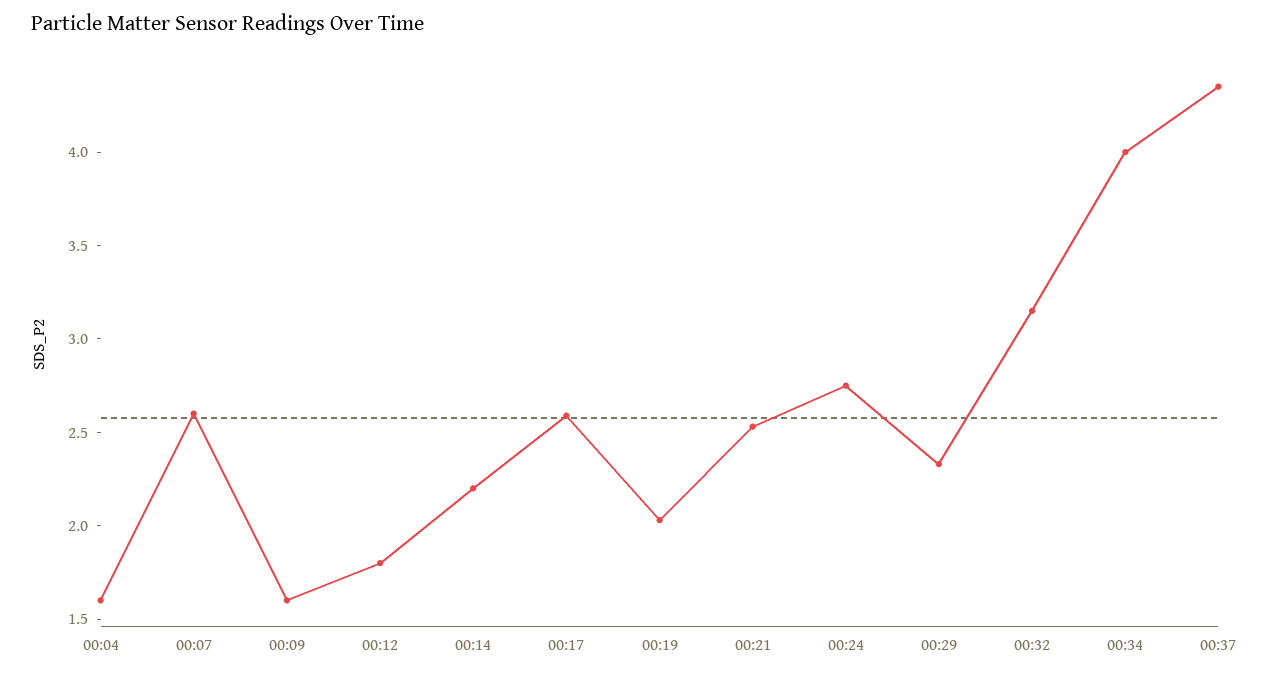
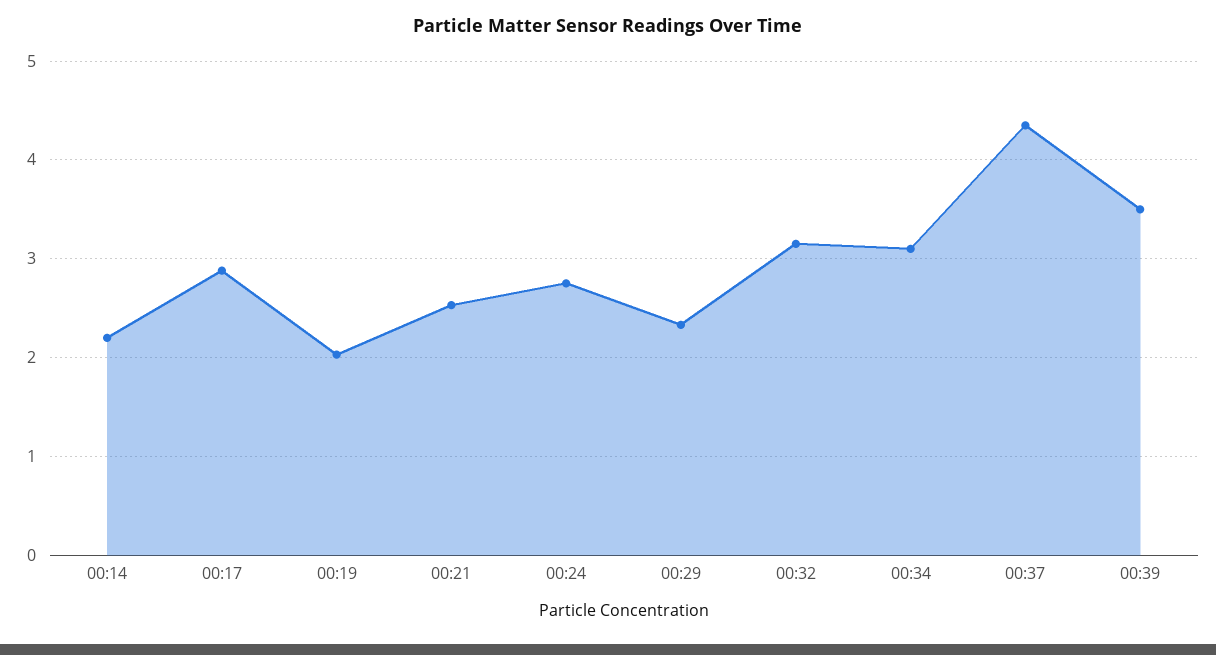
00:04: 1.6 -> none
00:07: 2.6 -> none
00:09: 1.6 -> none
00:12: 1.8 -> none
00:17: 2.6 -> 2.9
00:34: 4 -> 3.1
00:39: none -> 3.5

